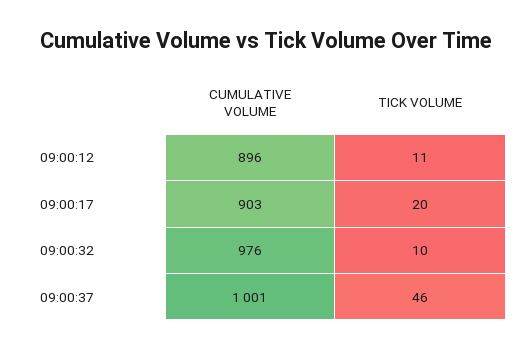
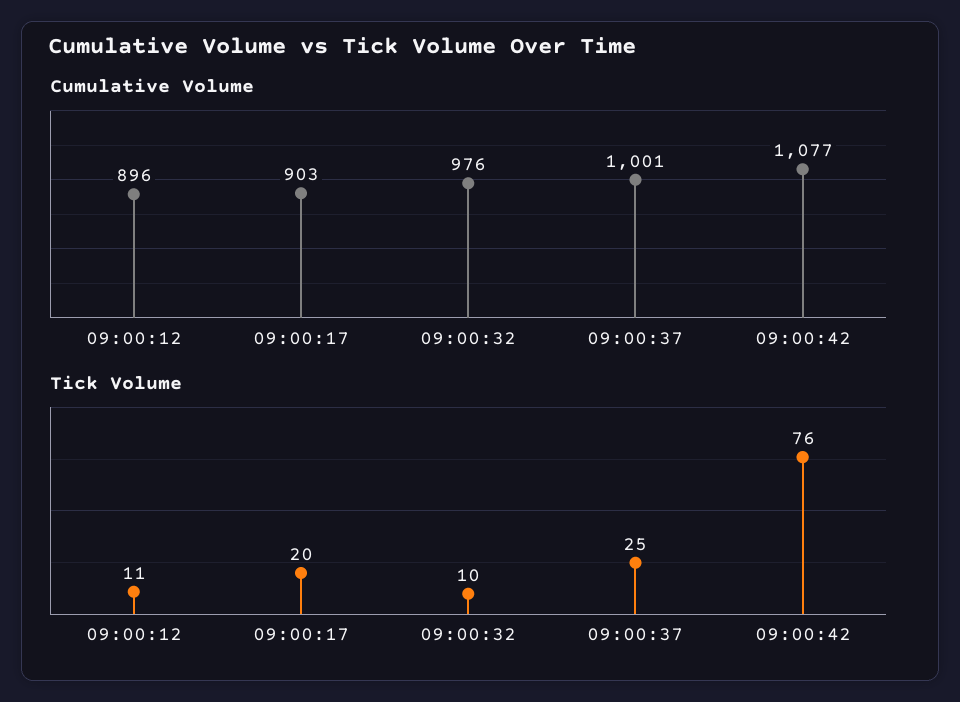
TICK VOLUME, 09:00:37: 46 -> 25
CUMULATIVE VOLUME, 09:00:42: none -> 1077
TICK VOLUME, 09:00:42: none -> 76

